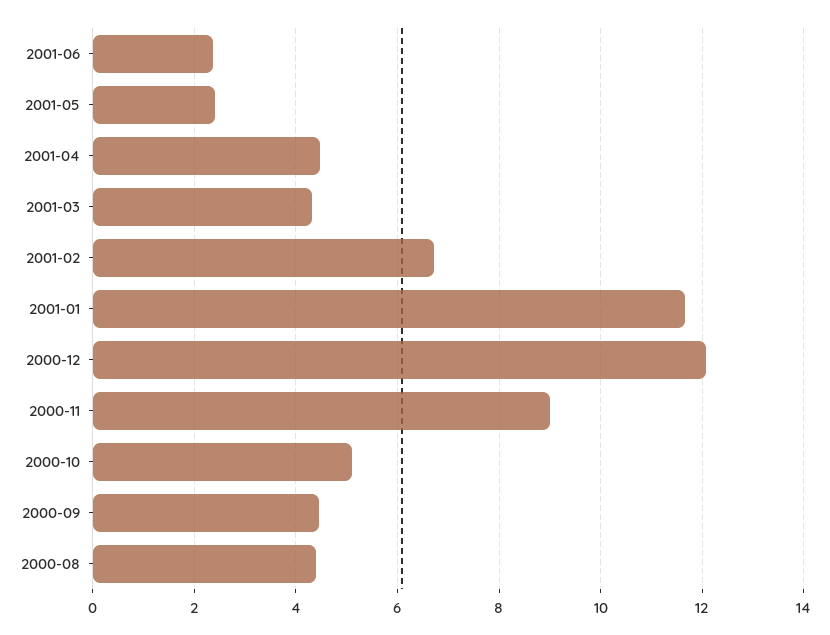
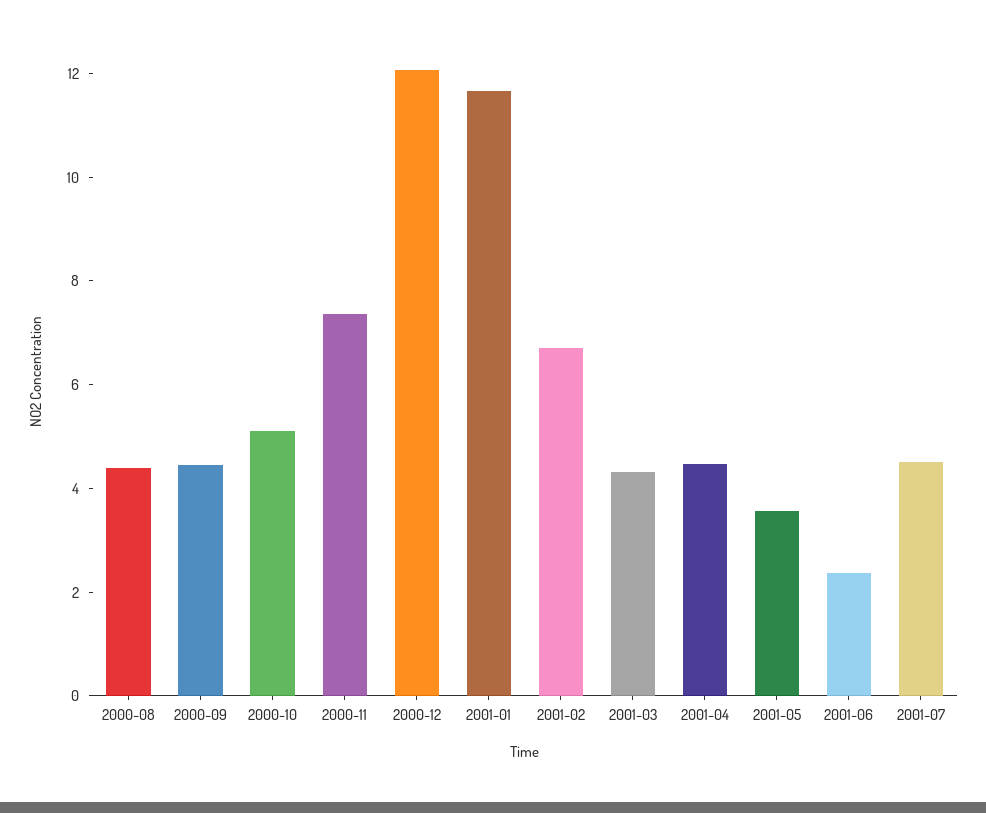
2001-05: 2.4 -> 3.5
2000-11: 9 -> 7.5
2001-07: none -> 4.5

